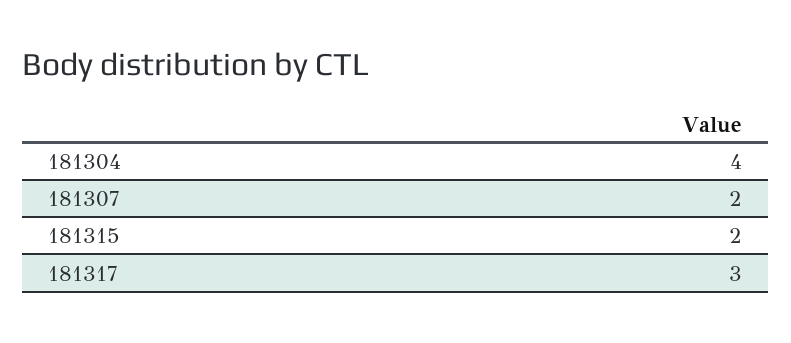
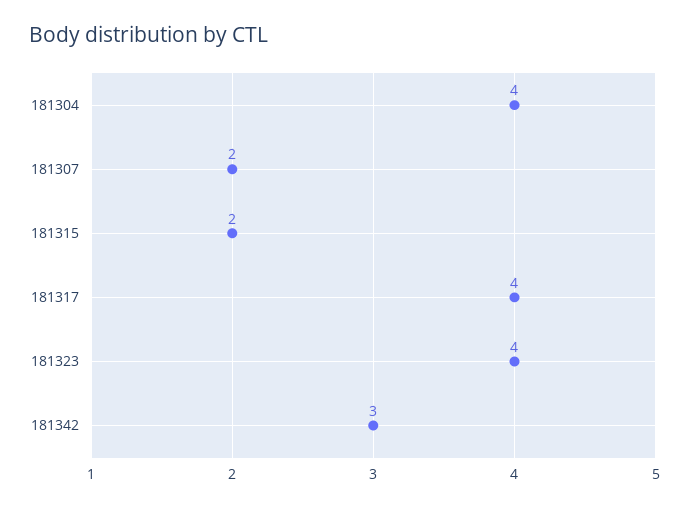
181317: 3 -> 4
181323: none -> 4
181342: none -> 3

